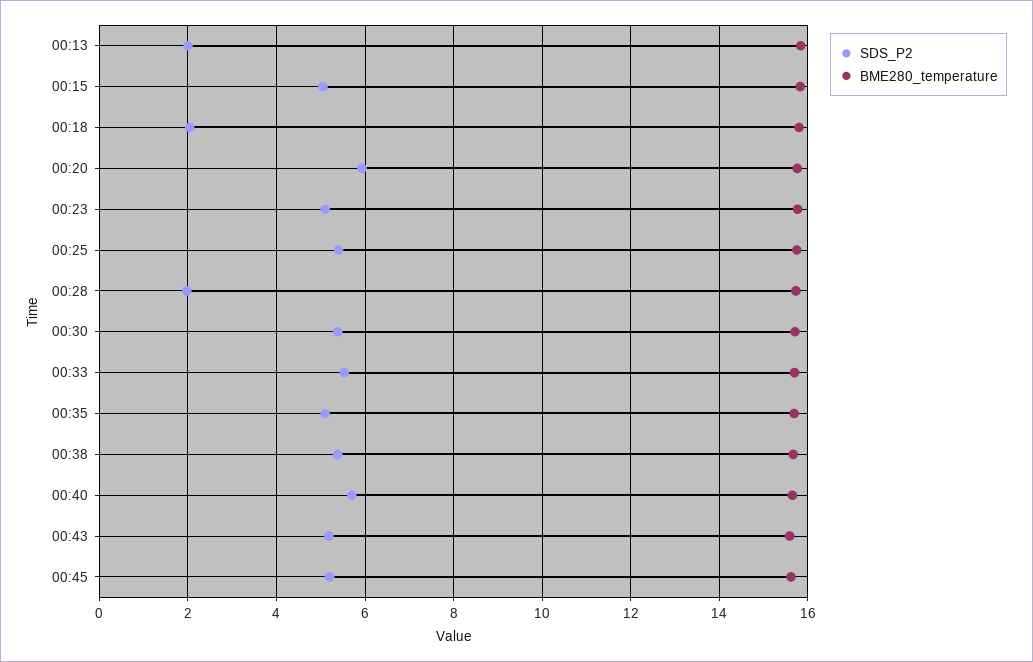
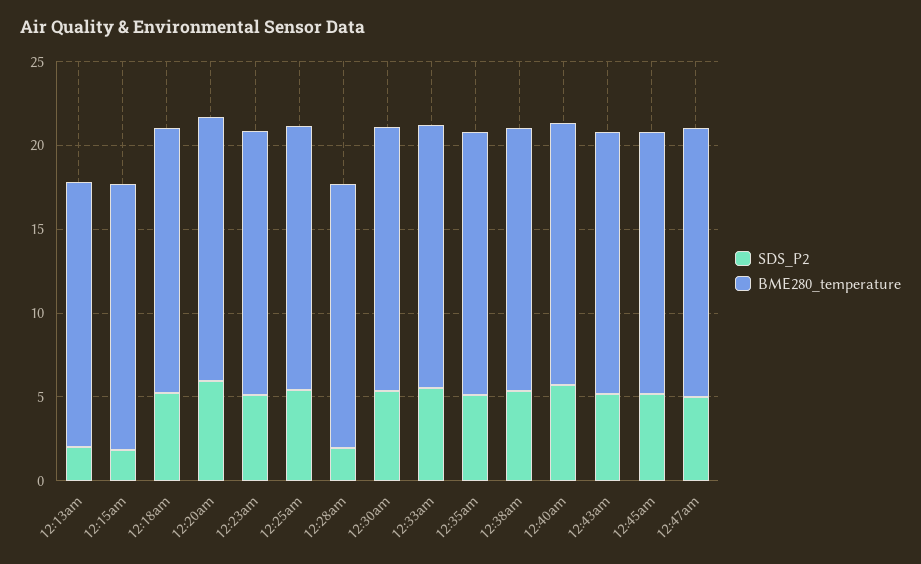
SDS_P2, 00:15: 5 -> 2
SDS_P2, 00:18: 2 -> 5
SDS_P2, 12:47am: none -> 5
BME280_temperature, 12:47am: none -> 16

